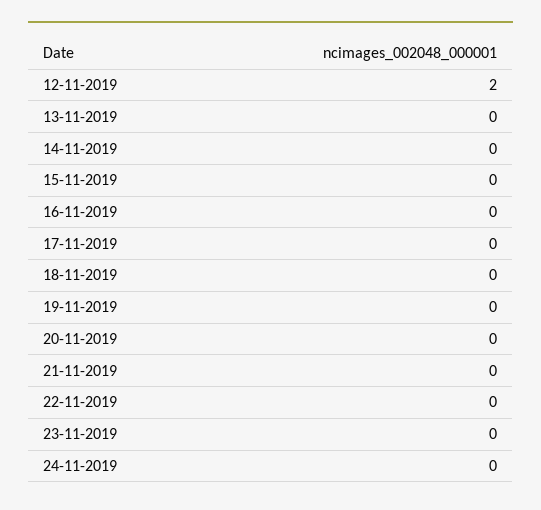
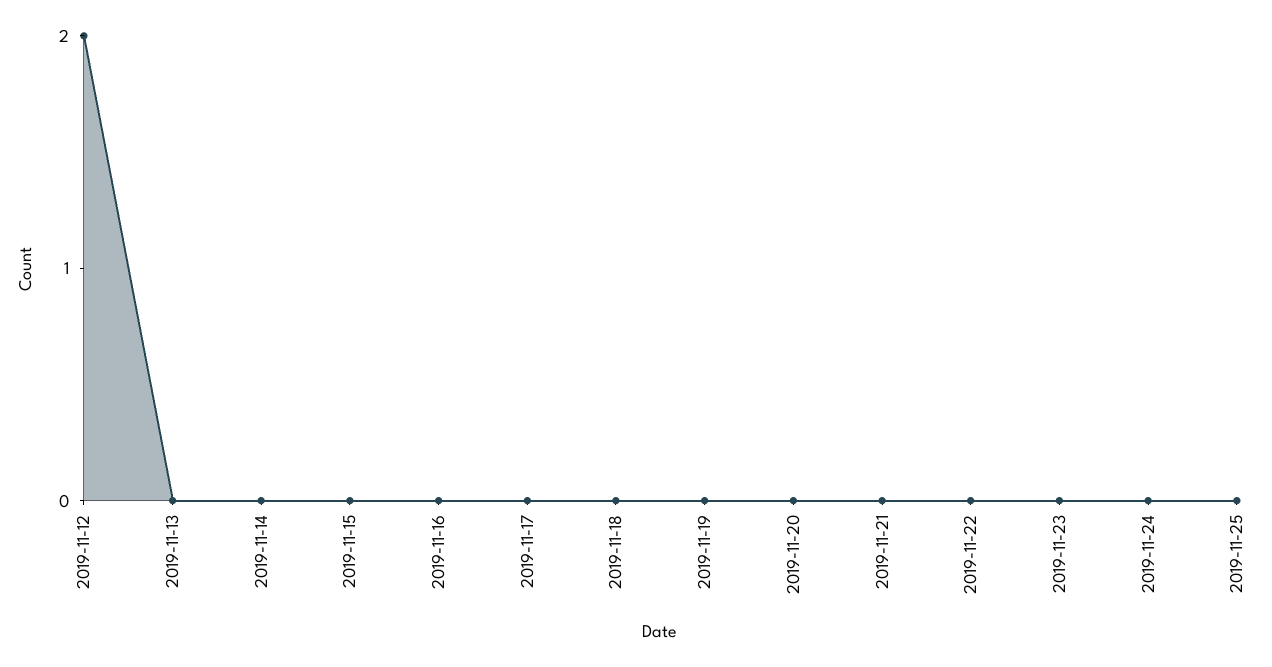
2019-11-25: none -> 0

